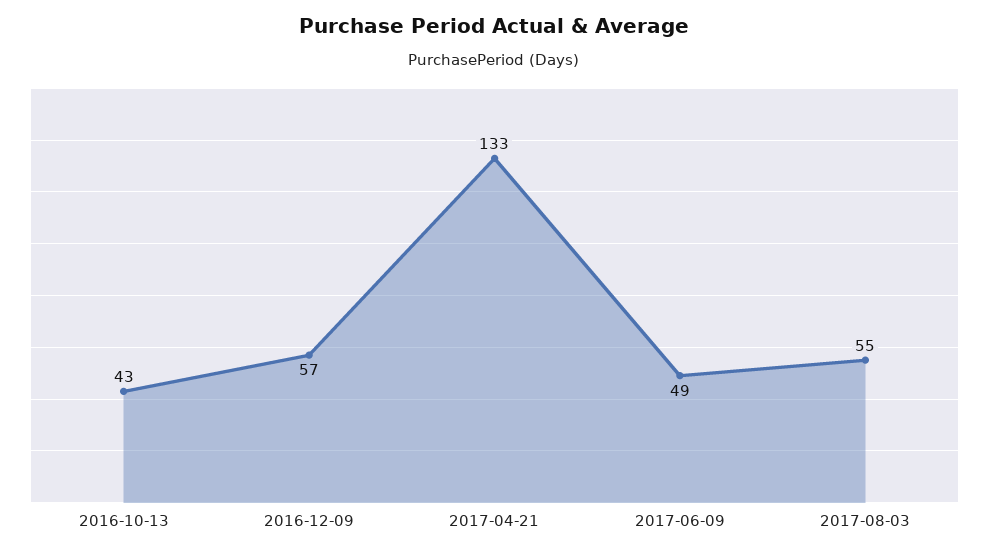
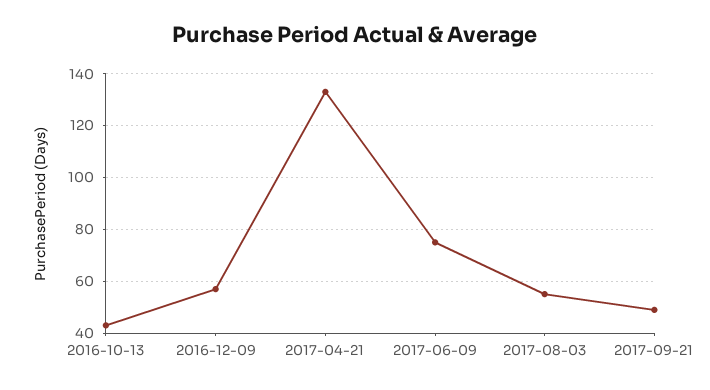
2017-06-09: 49 -> 75
2017-09-21: none -> 50

